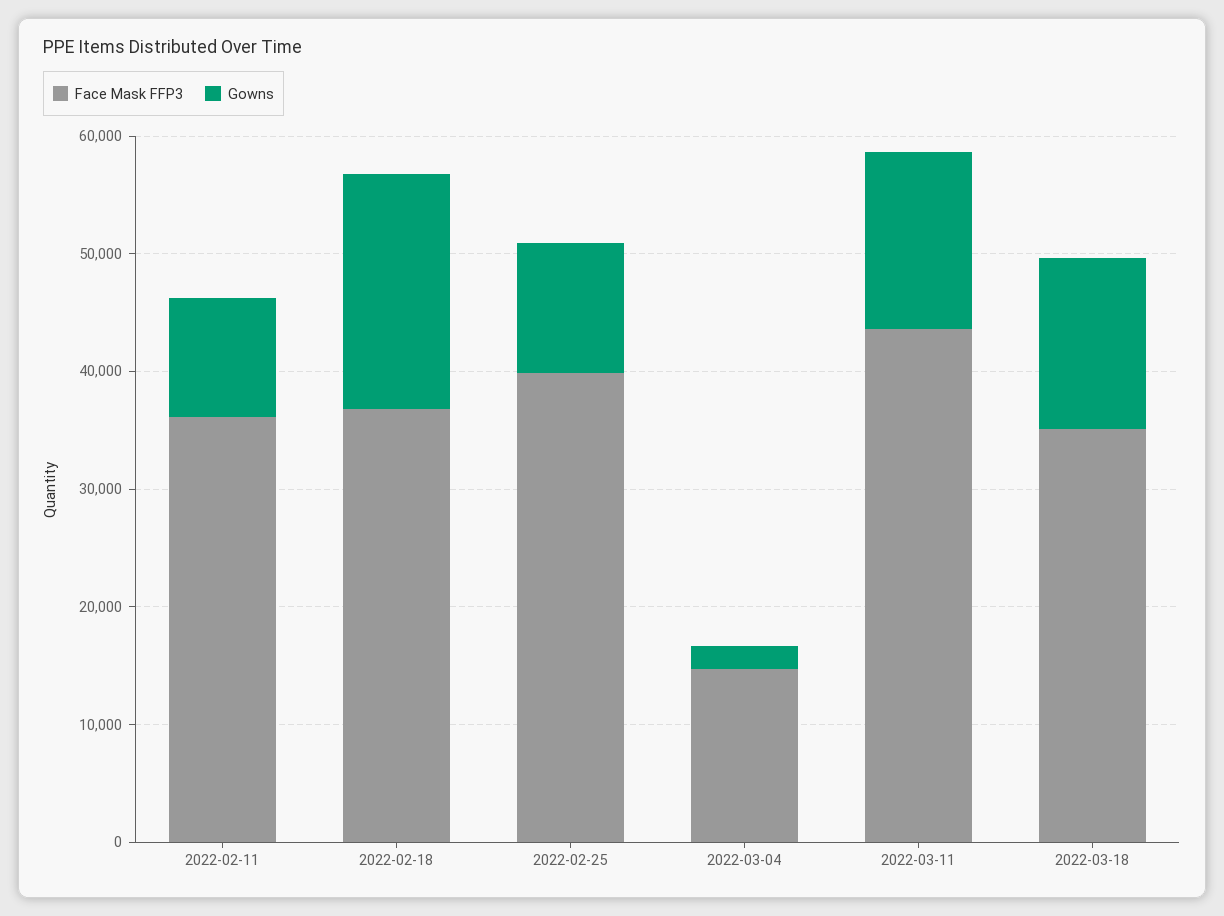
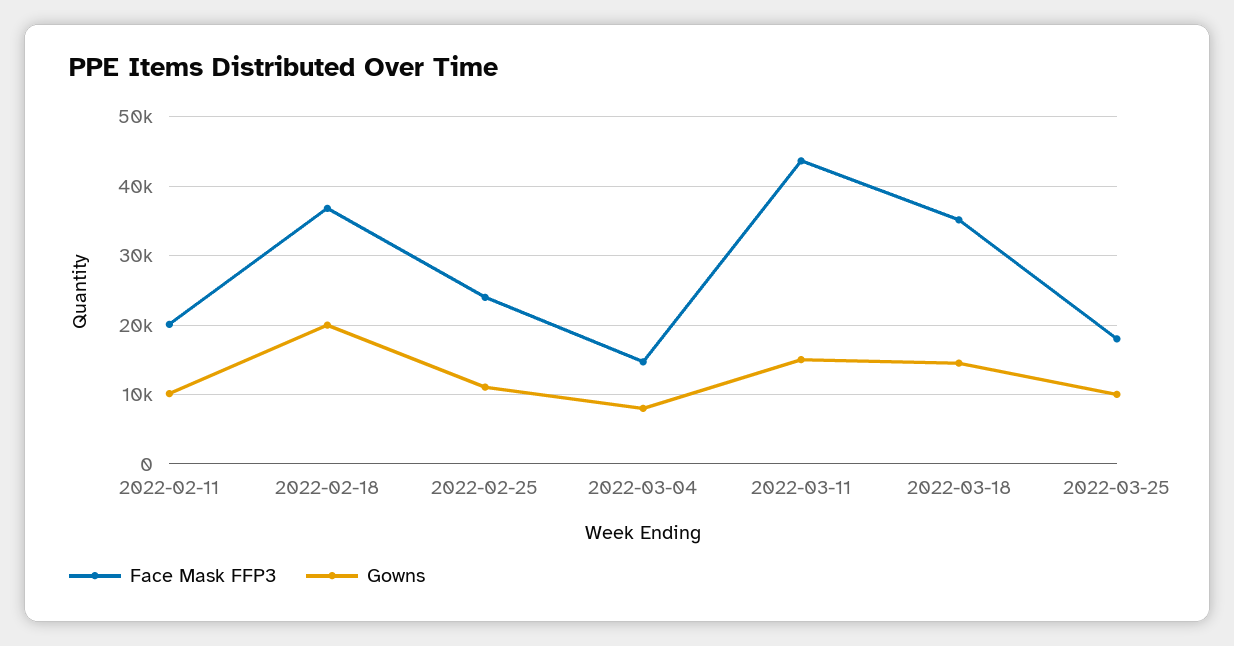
Face Mask FFP3, 2022-02-11: 36000 -> 20000
Face Mask FFP3, 2022-02-25: 40000 -> 24000
Gowns, 2022-03-04: 2000 -> 8000
Face Mask FFP3, 2022-03-25: none -> 18000
Gowns, 2022-03-25: none -> 10000

